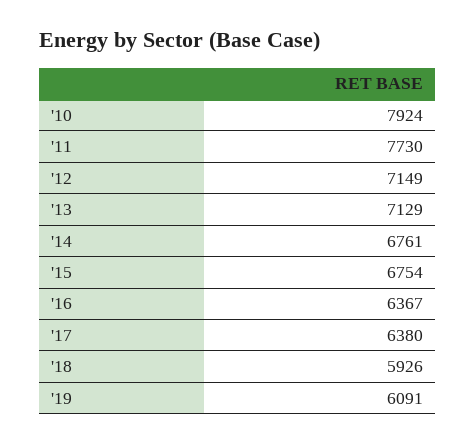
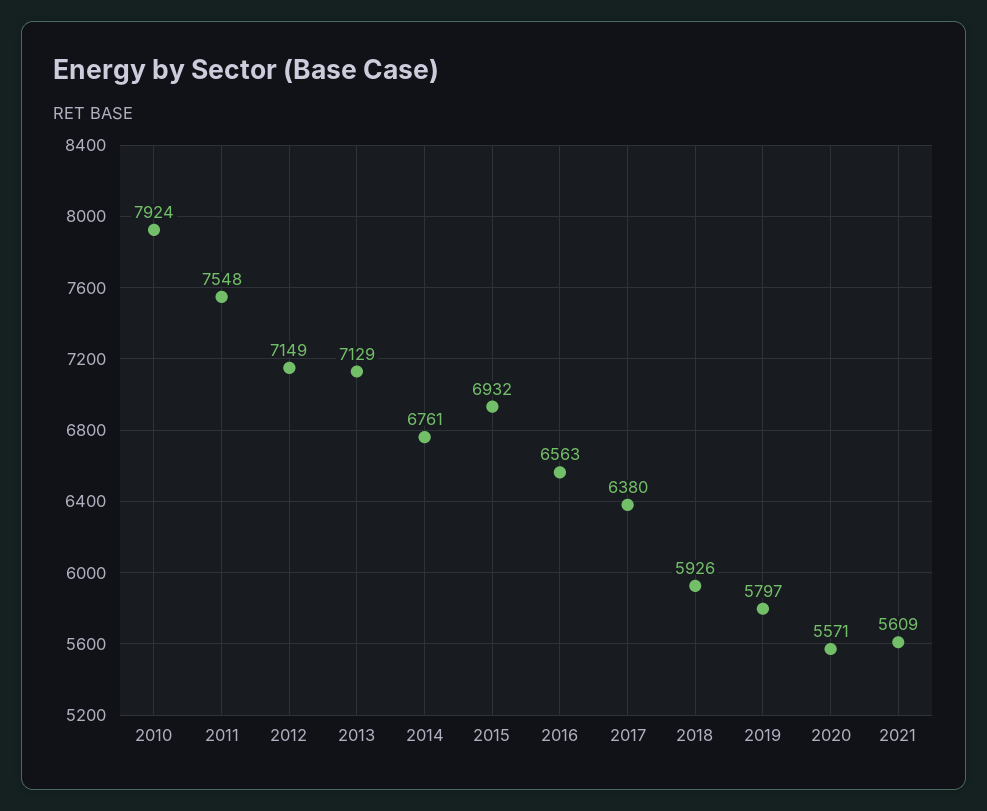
'11: 7730 -> 7548
'15: 6754 -> 6932
'16: 6367 -> 6563
'19: 6091 -> 5797
2020: none -> 5571
2021: none -> 5609

